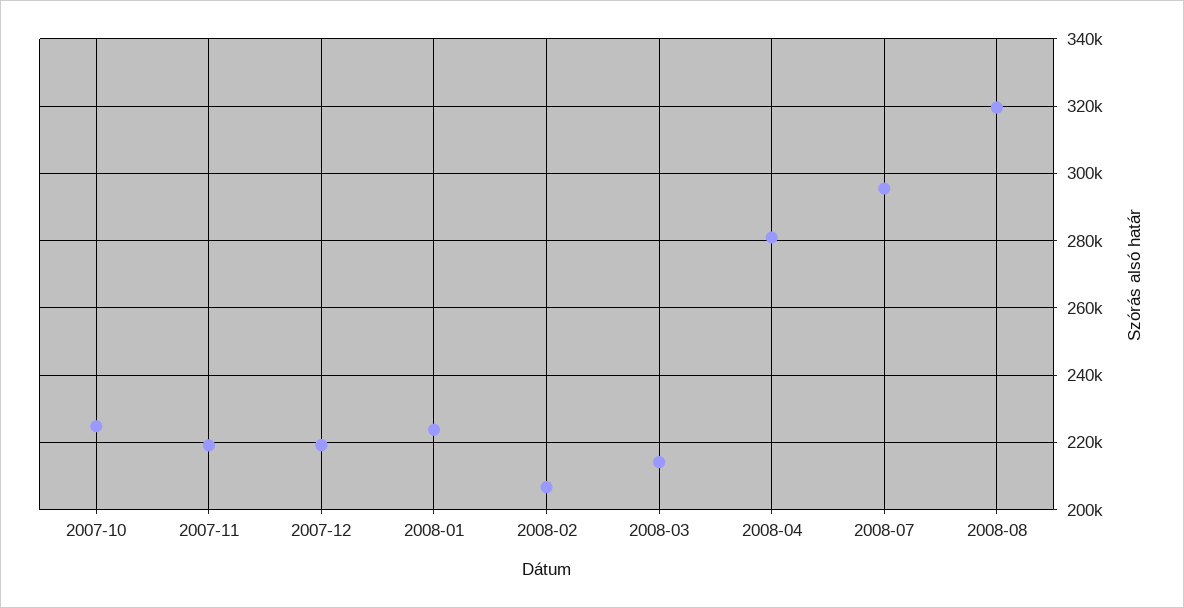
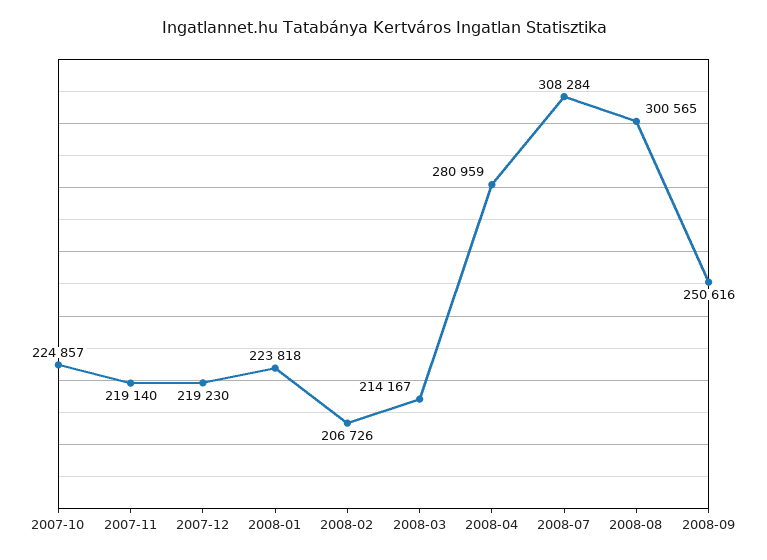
2008-07: 296000 -> 308284
2008-08: 320000 -> 300565
2008-09: none -> 250616

